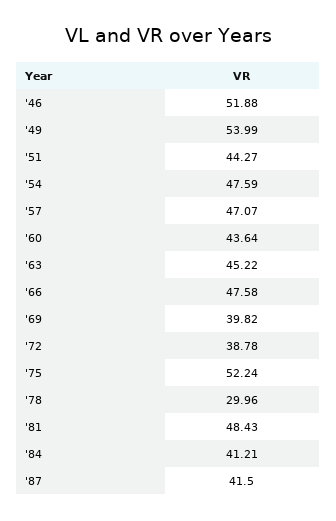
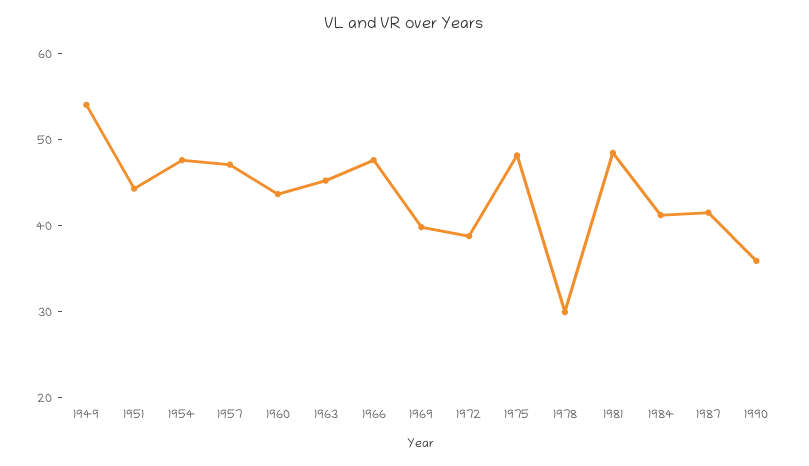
'46: 51.88 -> none
'75: 52.24 -> 48
1990: none -> 36

